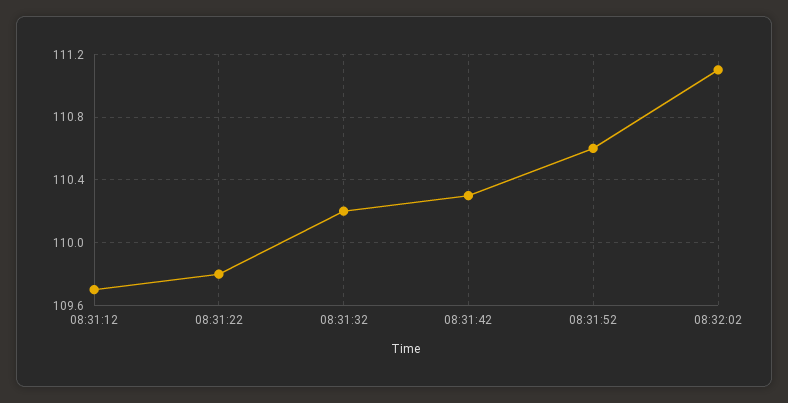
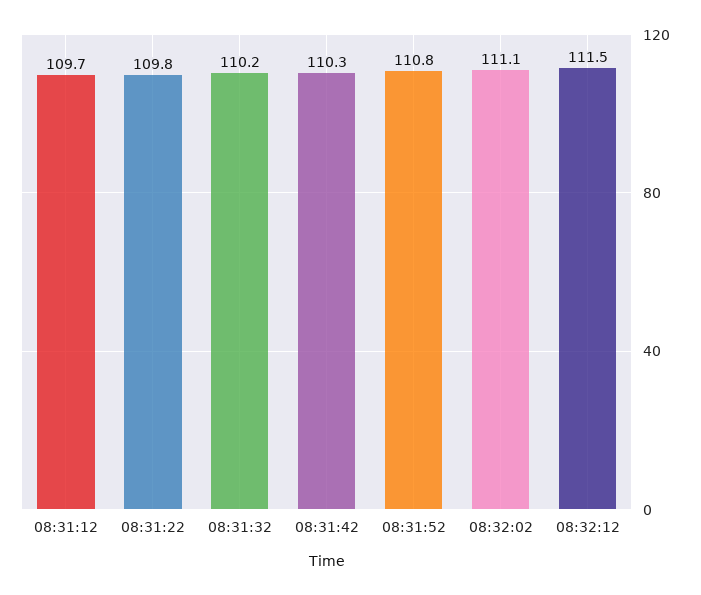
08:31:52: 110.6 -> 110.8
08:32:12: none -> 111.5

